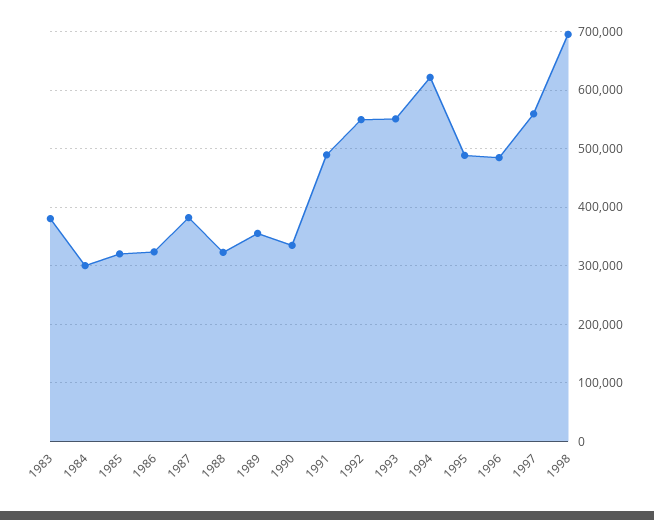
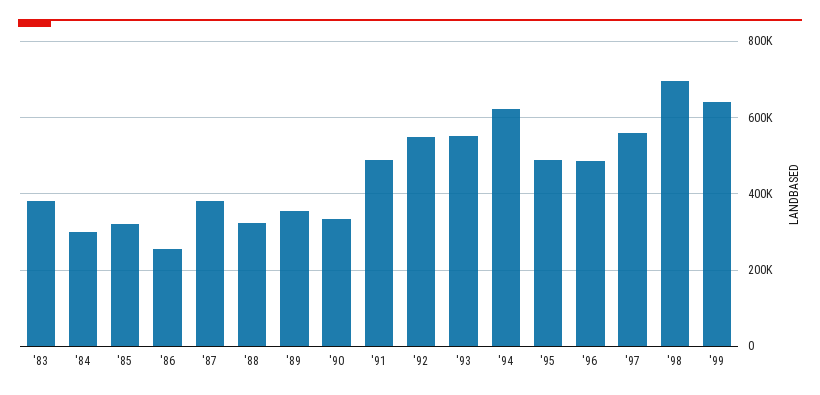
1986: 320000 -> 260000
'99: none -> 640000

